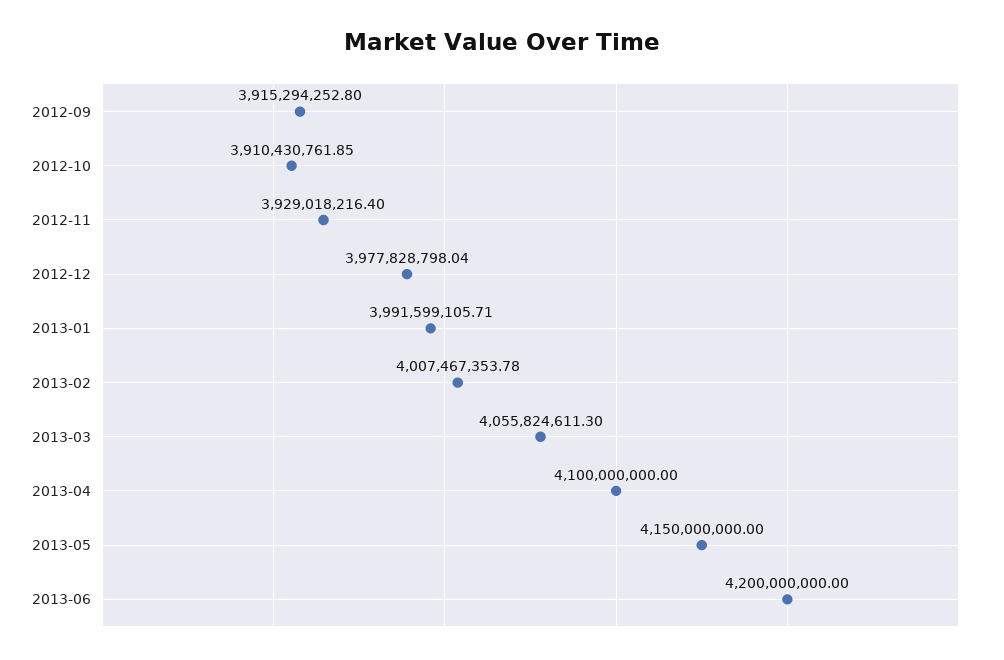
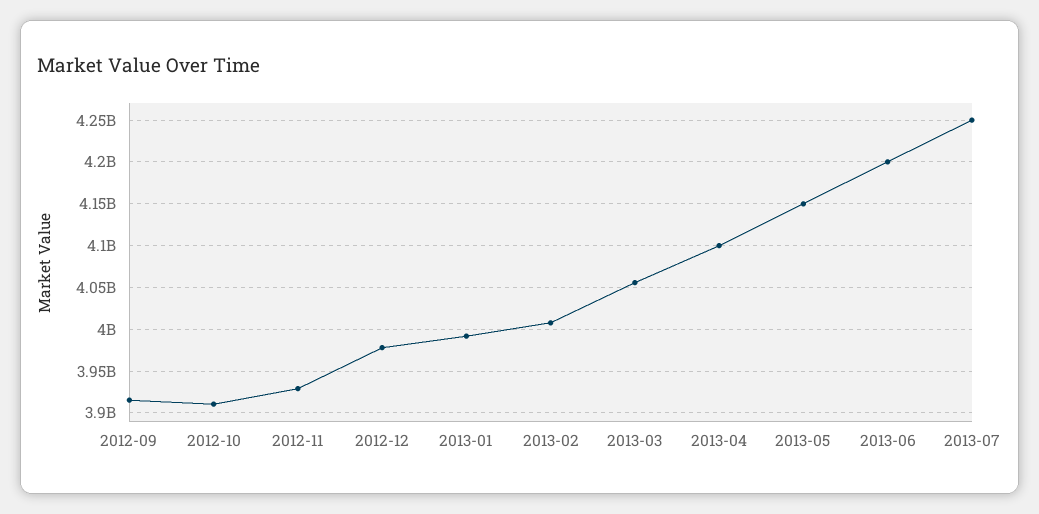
2013-07: none -> 4250000000

